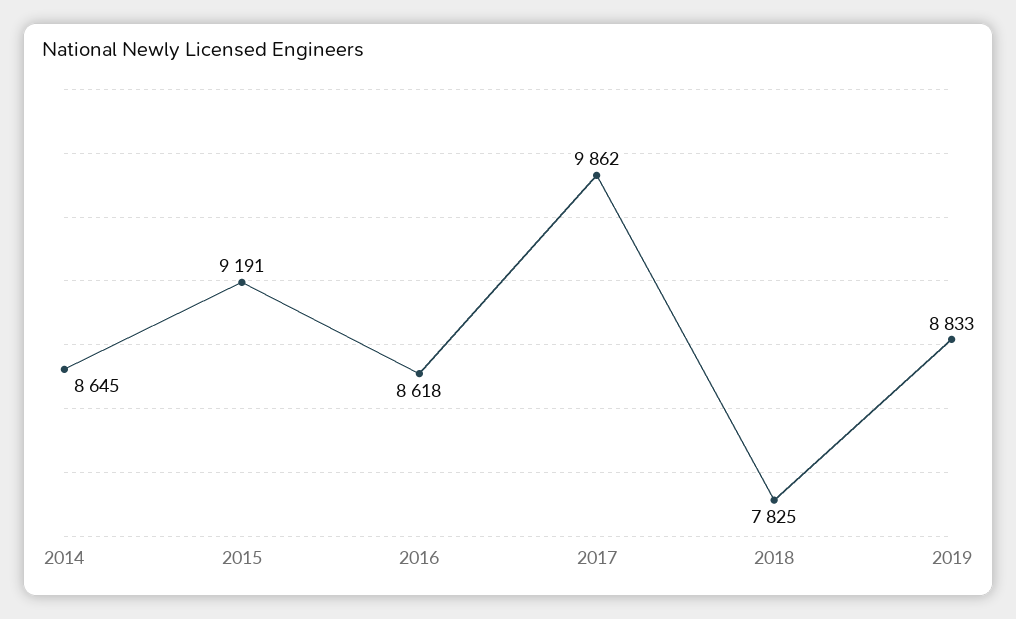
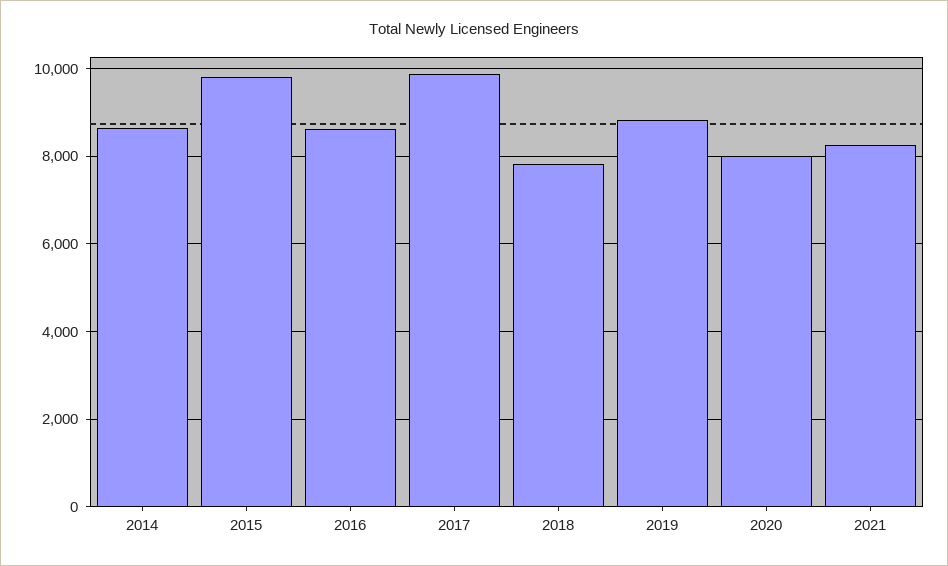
2015: 9191 -> 9800
2020: none -> 8000
2021: none -> 8200

